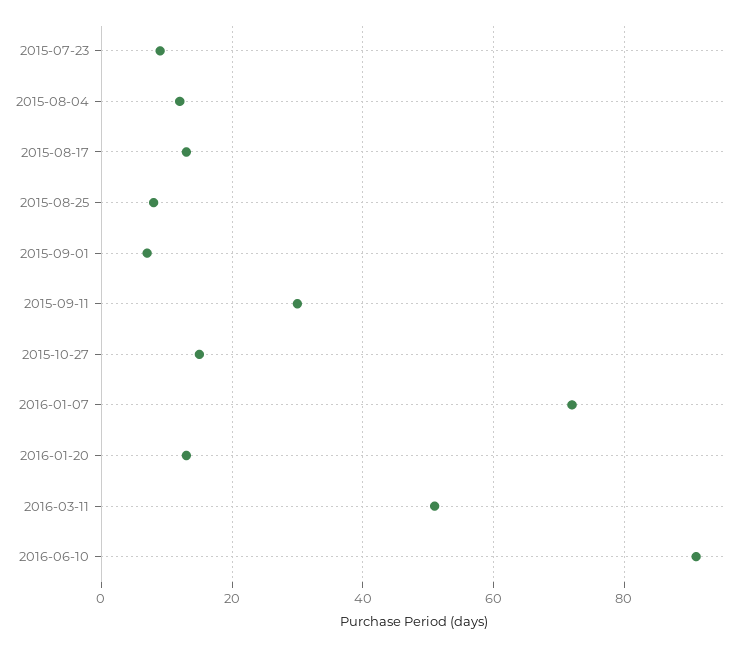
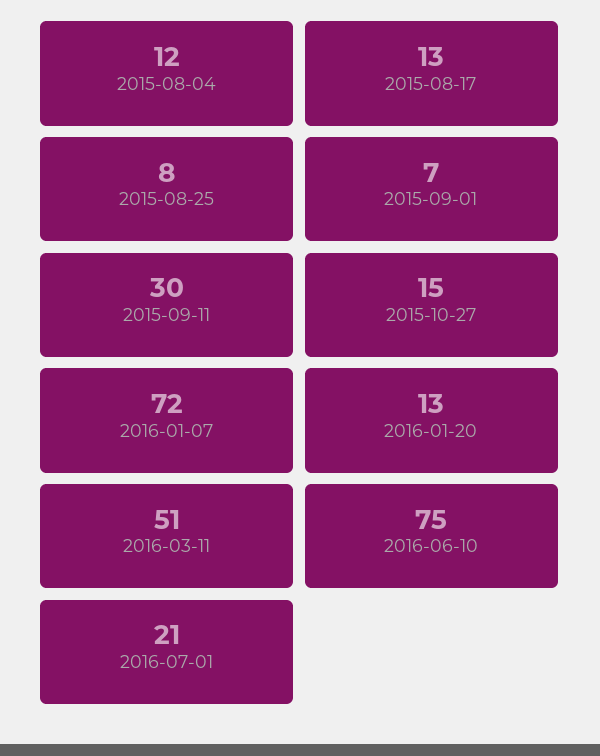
2015-07-23: 10 -> none
2016-06-10: 90 -> 75
2016-07-01: none -> 21

